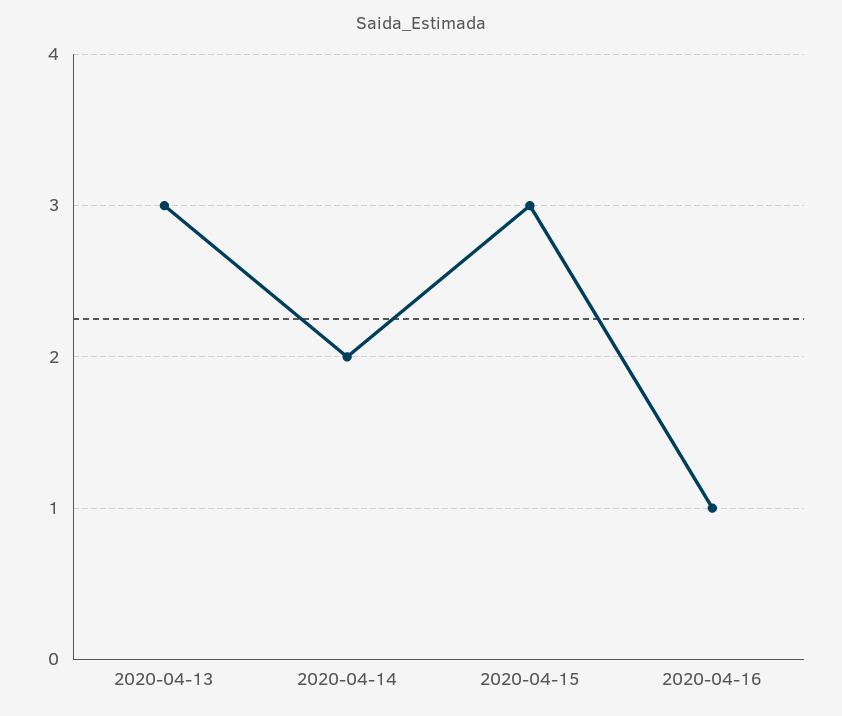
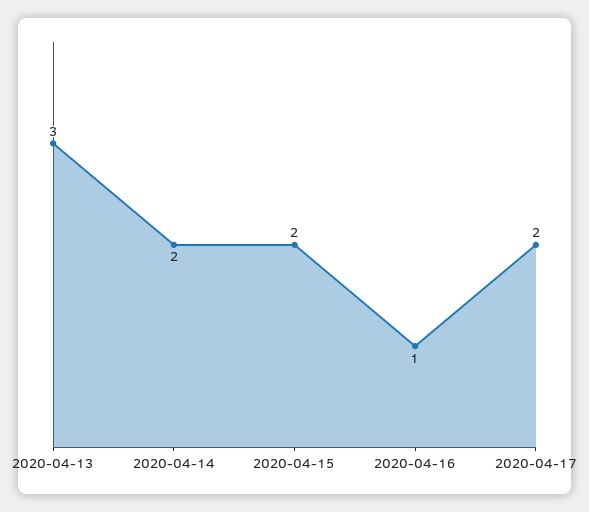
2020-04-15: 3 -> 2
2020-04-17: none -> 2

